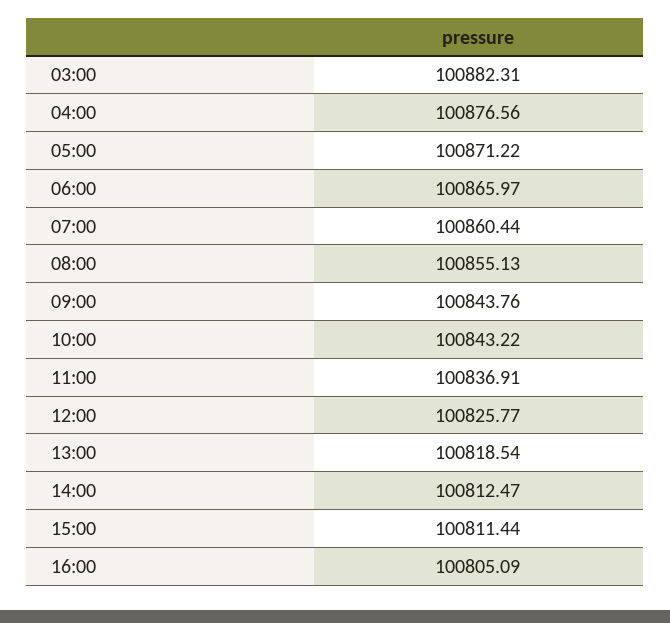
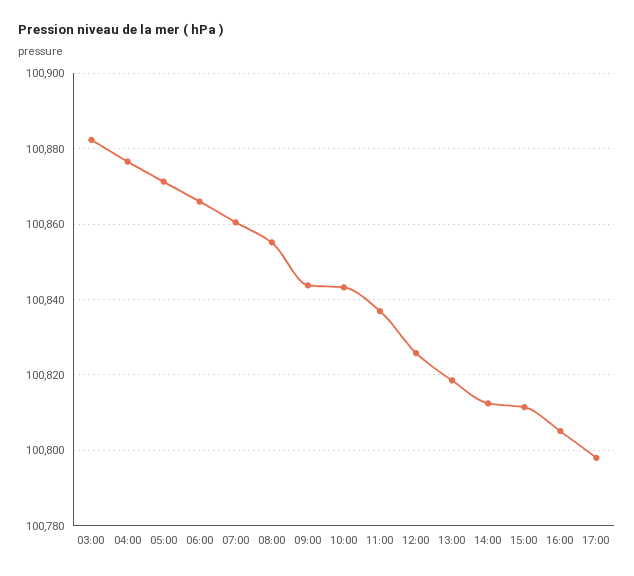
17:00: none -> 100798

